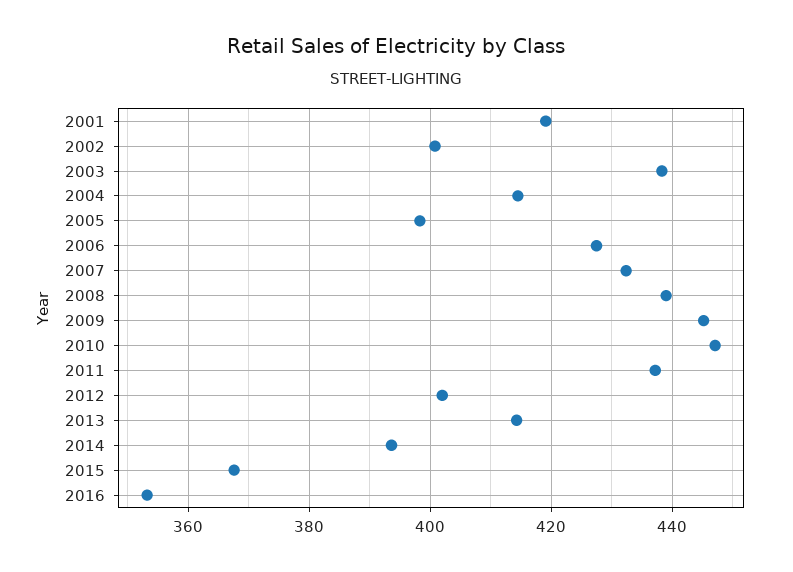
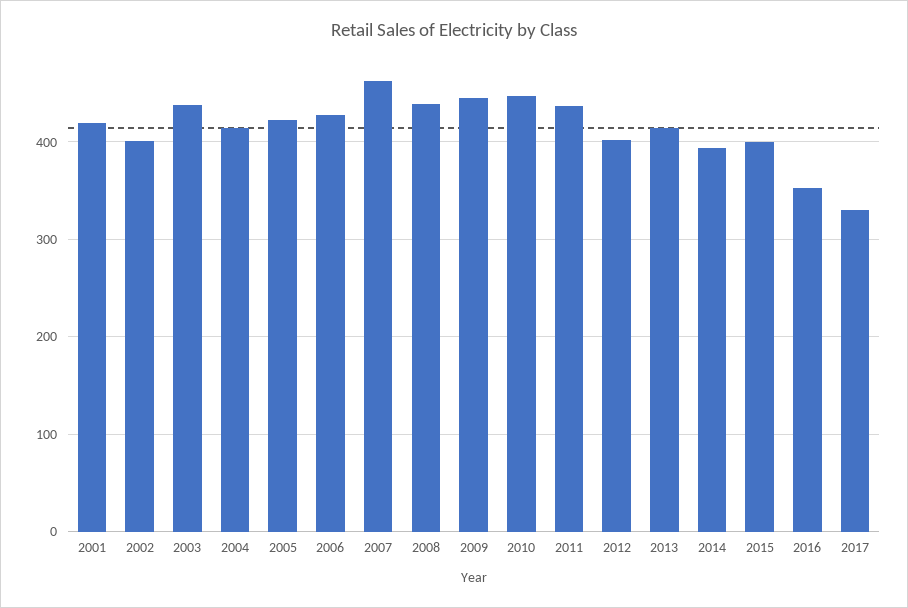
2005: 398 -> 420
2007: 432 -> 460
2015: 368 -> 400
2017: none -> 330

